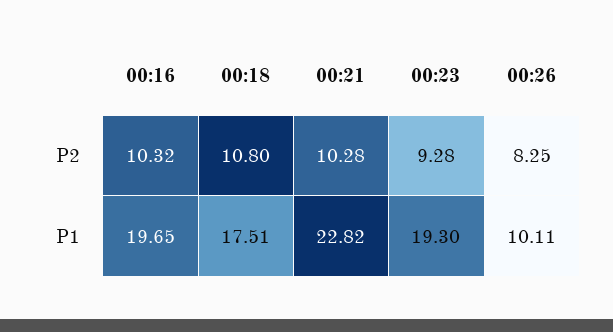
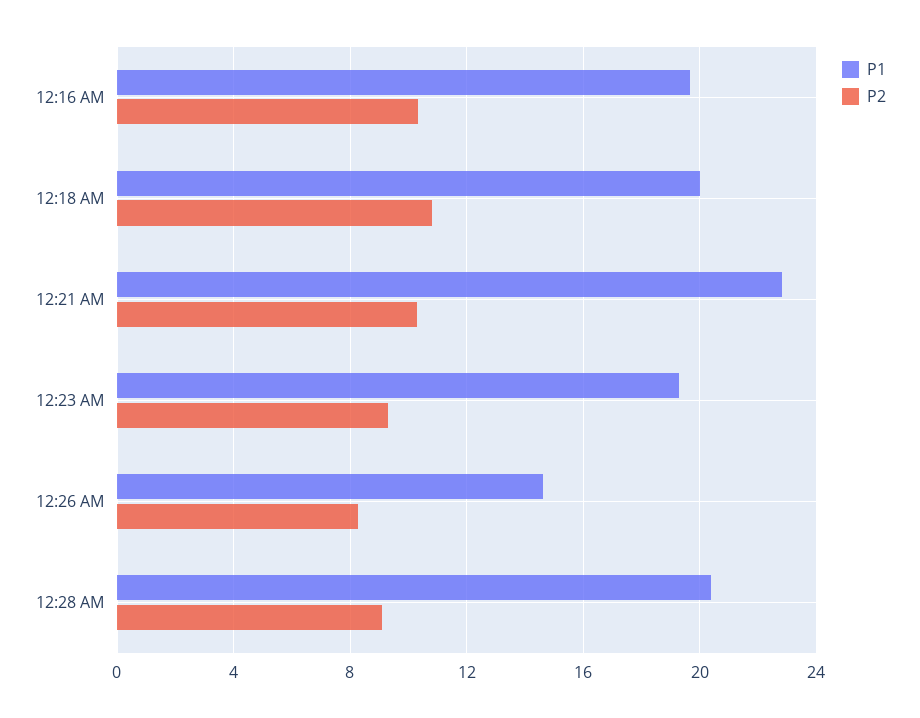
P1, 00:18: 17.51 -> 20
P1, 00:26: 10.11 -> 14.5
P1, 12:28 AM: none -> 20.5
P2, 12:28 AM: none -> 9

